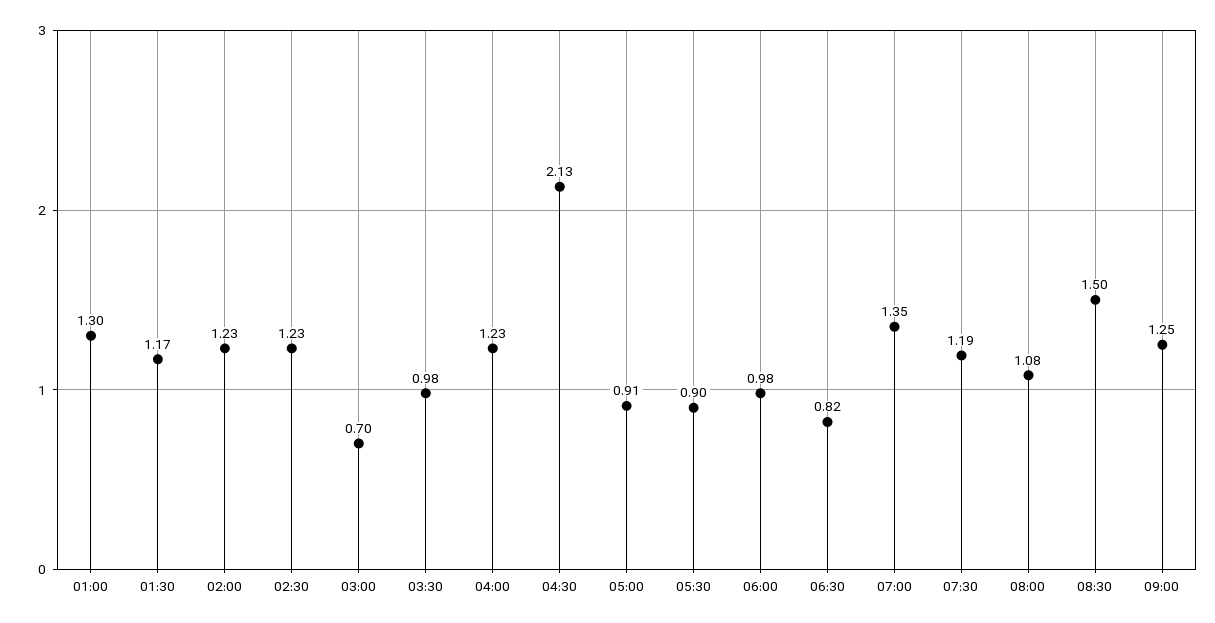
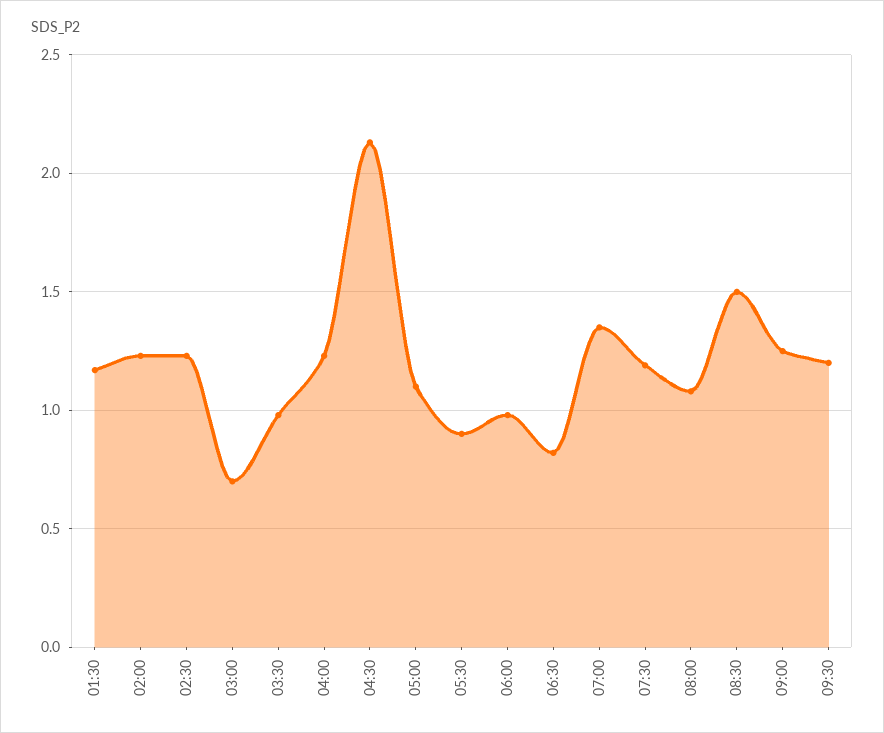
01:00: 1.3 -> none
05:00: 0.91 -> 1.1
09:30: none -> 1.2

